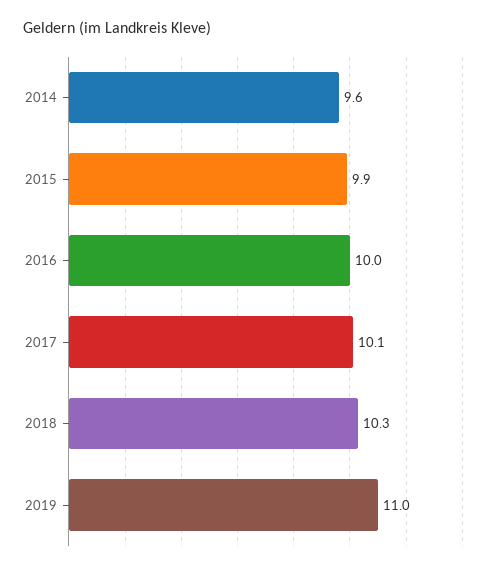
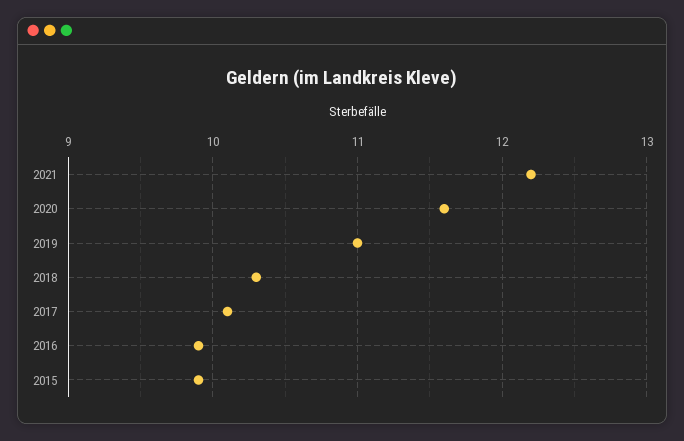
2014: 9.6 -> none
2016: 10 -> 9.9
2021: none -> 12.2
2020: none -> 11.6

